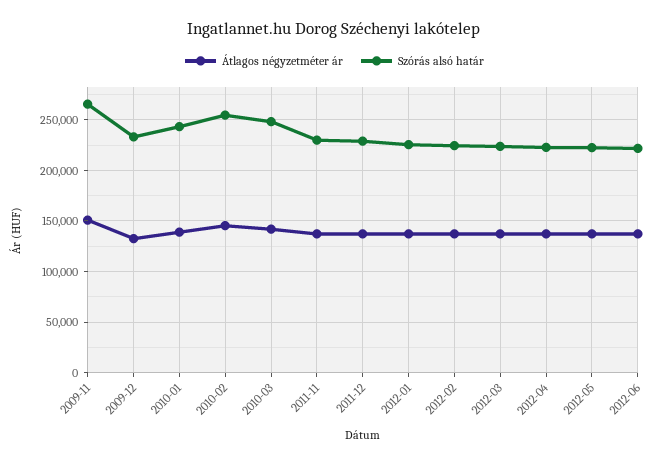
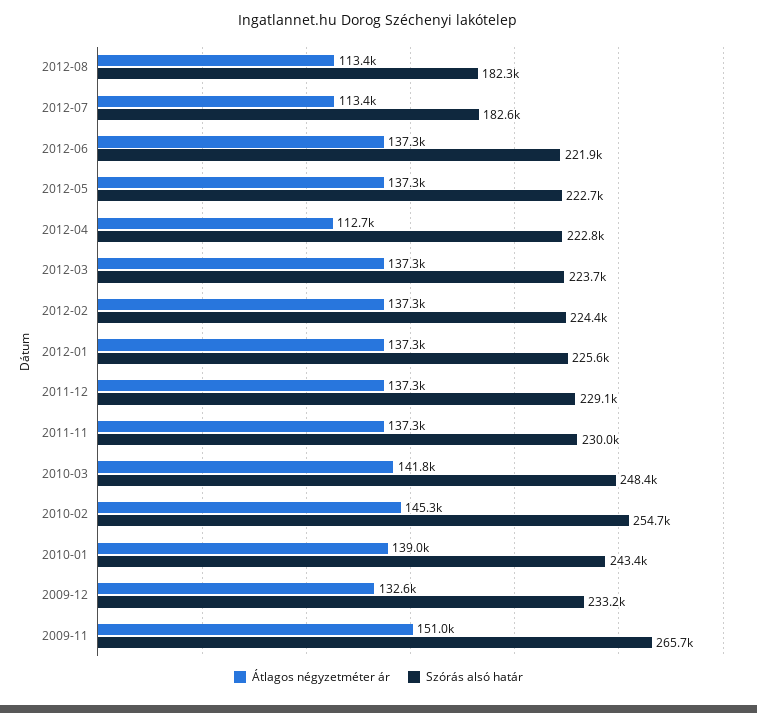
Átlagos négyzetméter ár, 2012-04: 140000 -> 112700
Átlagos négyzetméter ár, 2012-08: none -> 113400
Szórás alsó határ, 2012-08: none -> 182300
Átlagos négyzetméter ár, 2012-07: none -> 113400
Szórás alsó határ, 2012-07: none -> 182600

